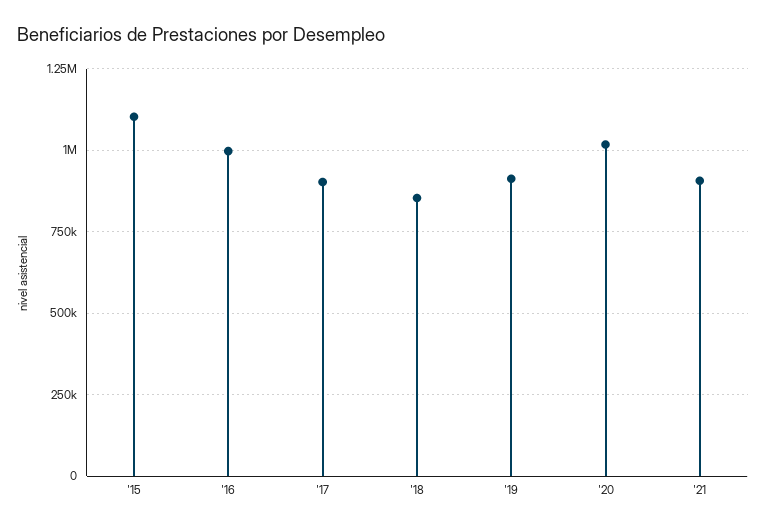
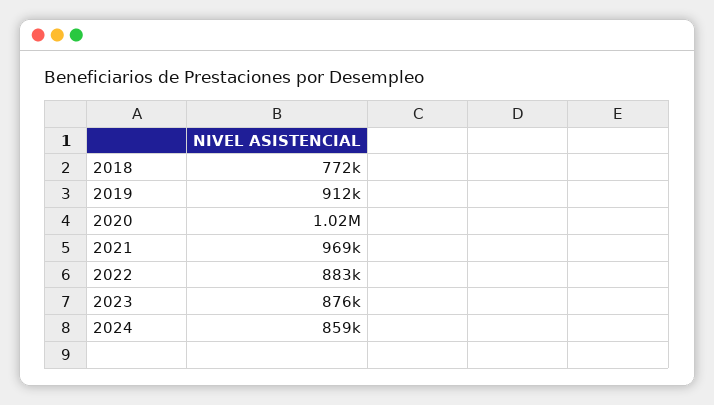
'15: 1100000 -> none
'16: 1000000 -> none
'17: 900000 -> none
'18: 850000 -> 772000
'21: 900000 -> 969000
2022: none -> 883000
2023: none -> 876000
2024: none -> 859000

